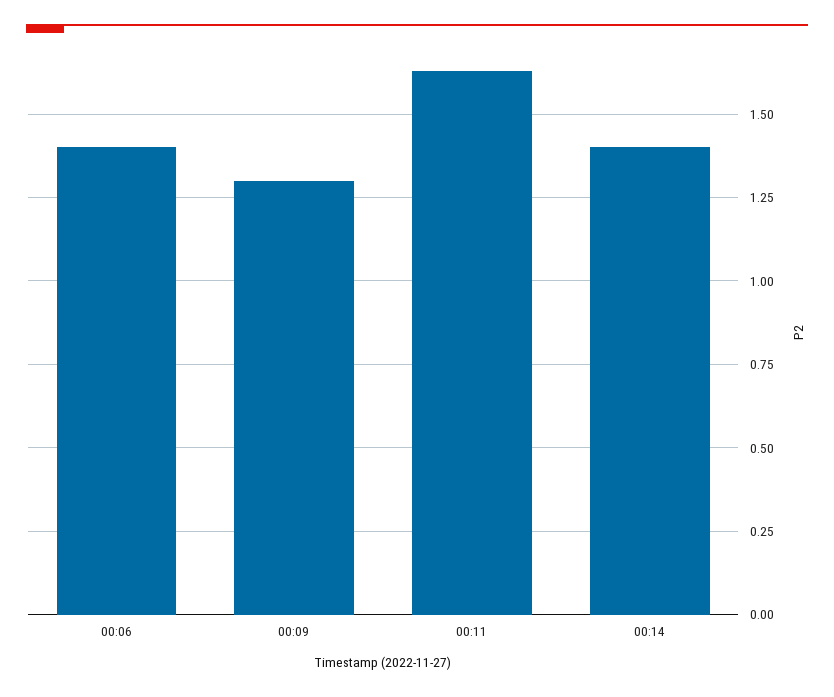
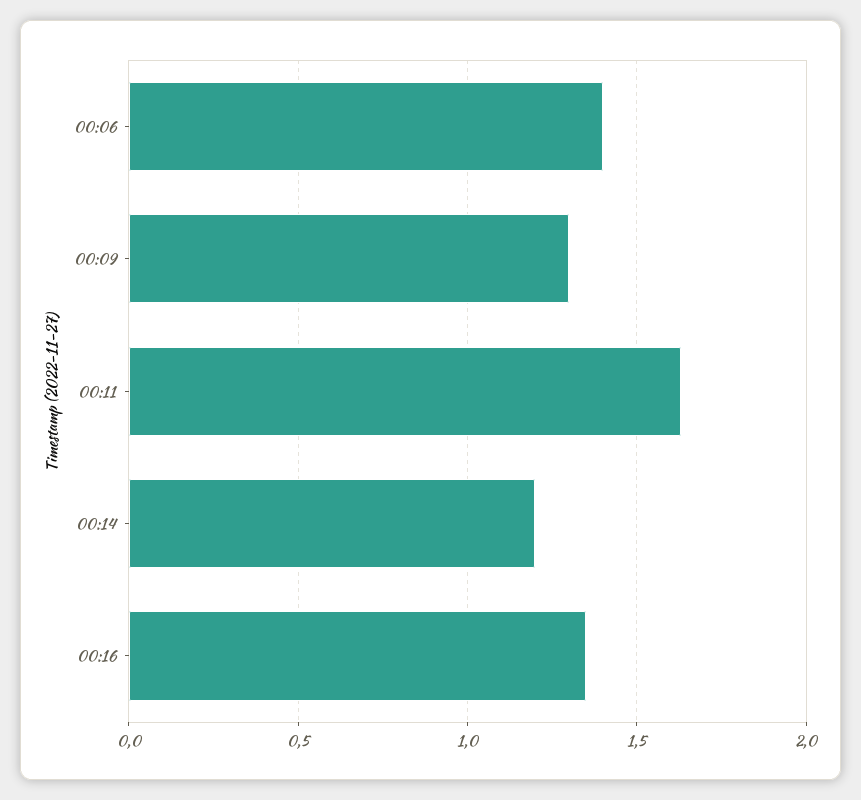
00:14: 1.4 -> 1.2
00:16: none -> 1.35

